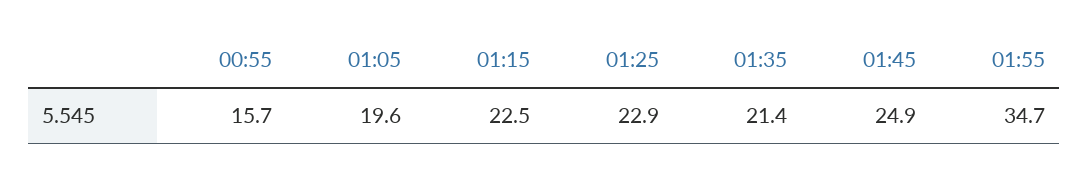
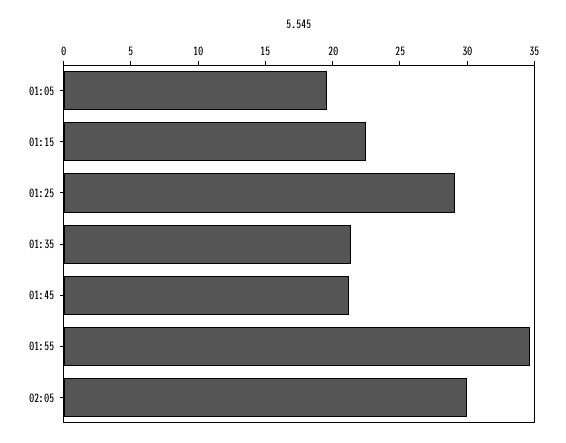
00:55: 15.7 -> none
01:25: 22.9 -> 29
01:45: 24.9 -> 21
02:05: none -> 30

